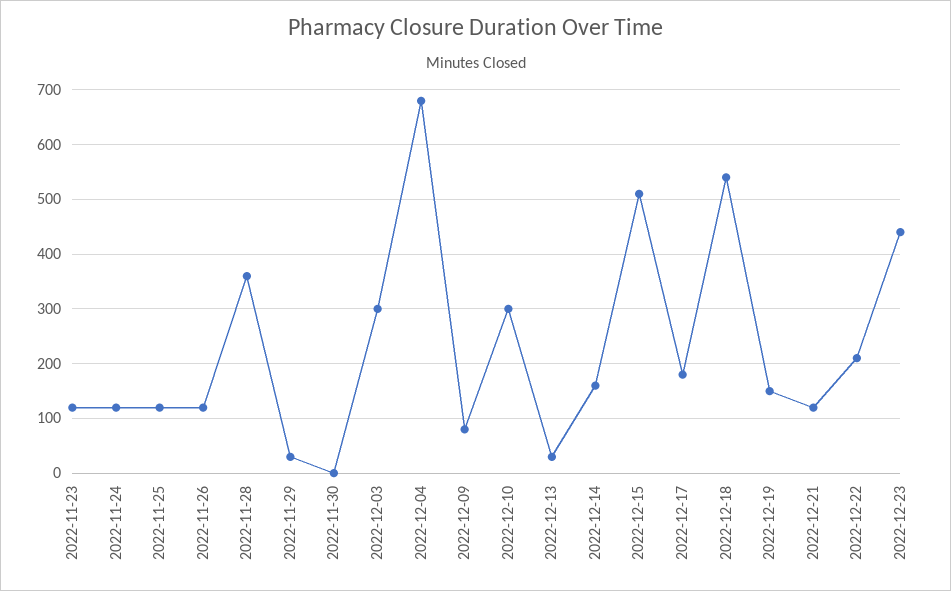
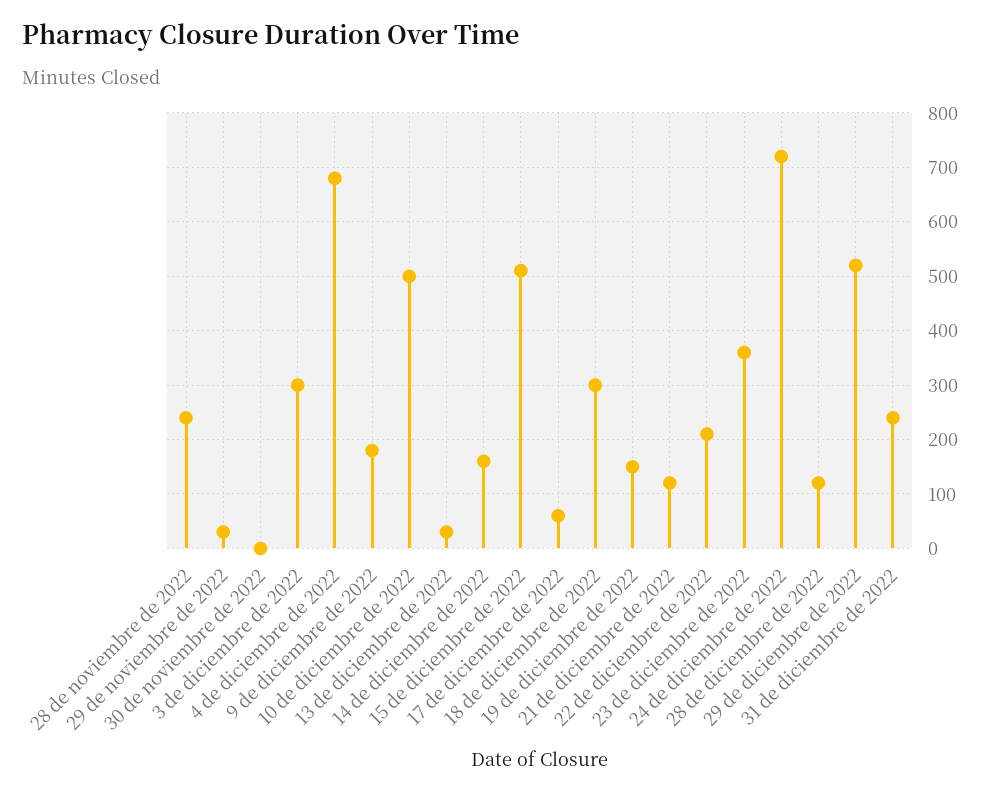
2022-11-23: 120 -> none
2022-11-24: 120 -> none
2022-11-25: 120 -> none
2022-11-26: 120 -> none
2022-11-28: 360 -> 240
2022-12-09: 80 -> 180
2022-12-10: 300 -> 500
2022-12-17: 180 -> 60
2022-12-18: 540 -> 300
2022-12-23: 440 -> 360
24 de diciembre de 2022: none -> 720
28 de diciembre de 2022: none -> 120
29 de diciembre de 2022: none -> 520
31 de diciembre de 2022: none -> 240

